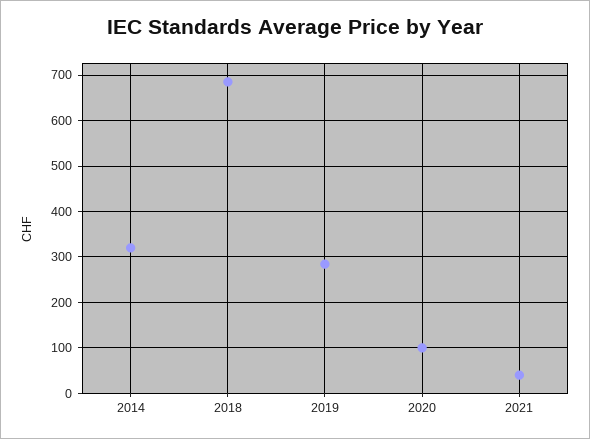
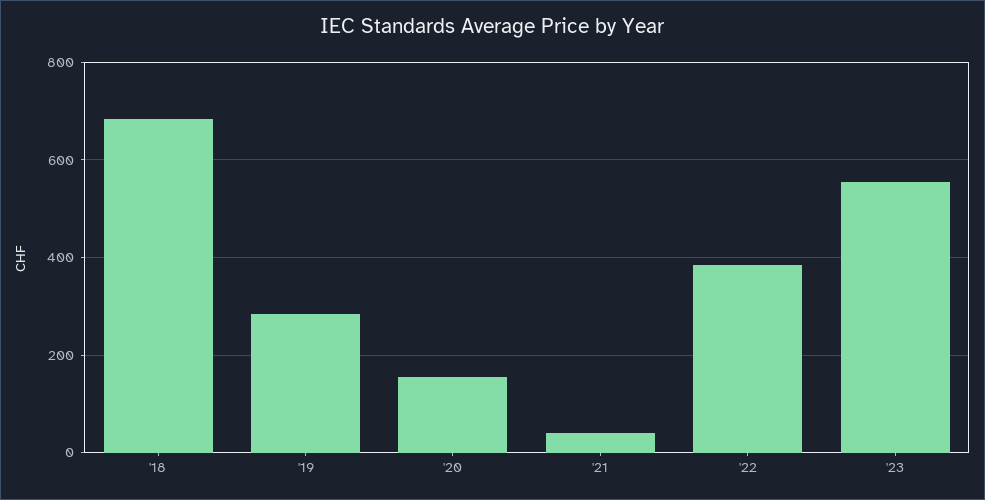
2014: 320 -> none
2020: 100 -> 160
'22: none -> 380
'23: none -> 560

